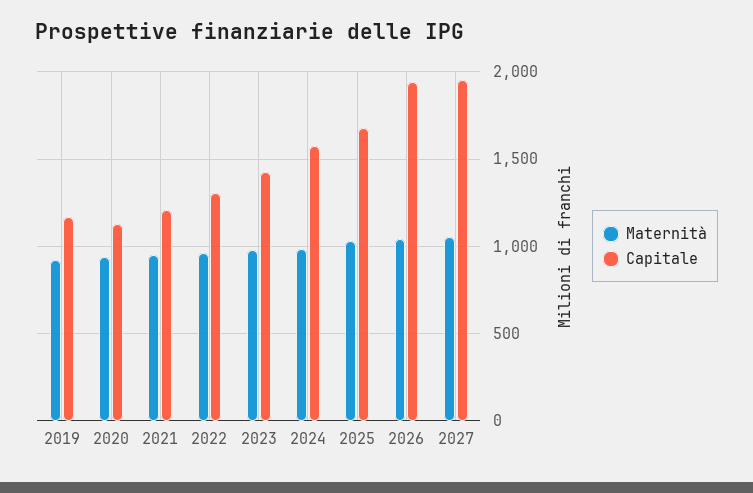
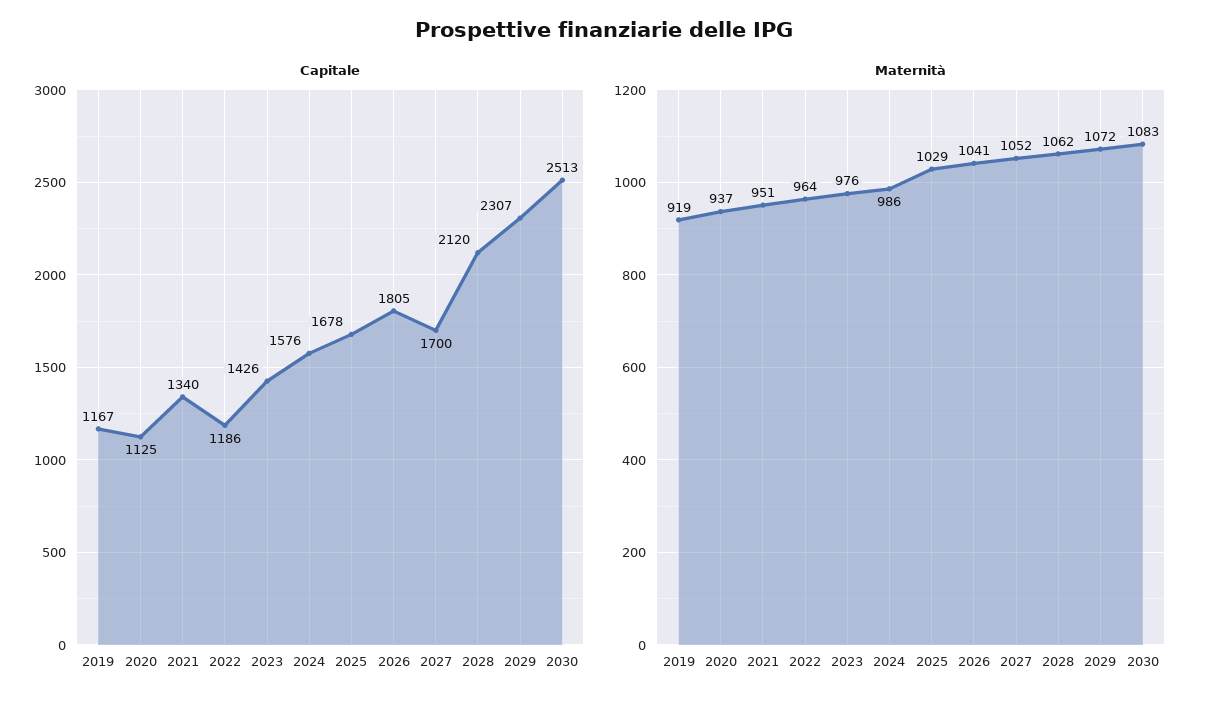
Capitale, 2021: 1200 -> 1340
Capitale, 2022: 1300 -> 1186
Capitale, 2026: 1950 -> 1805
Capitale, 2027: 1950 -> 1700
Capitale, 2028: none -> 2120
Capitale, 2029: none -> 2307
Capitale, 2030: none -> 2513
Maternità, 2028: none -> 1062
Maternità, 2029: none -> 1072
Maternità, 2030: none -> 1083

